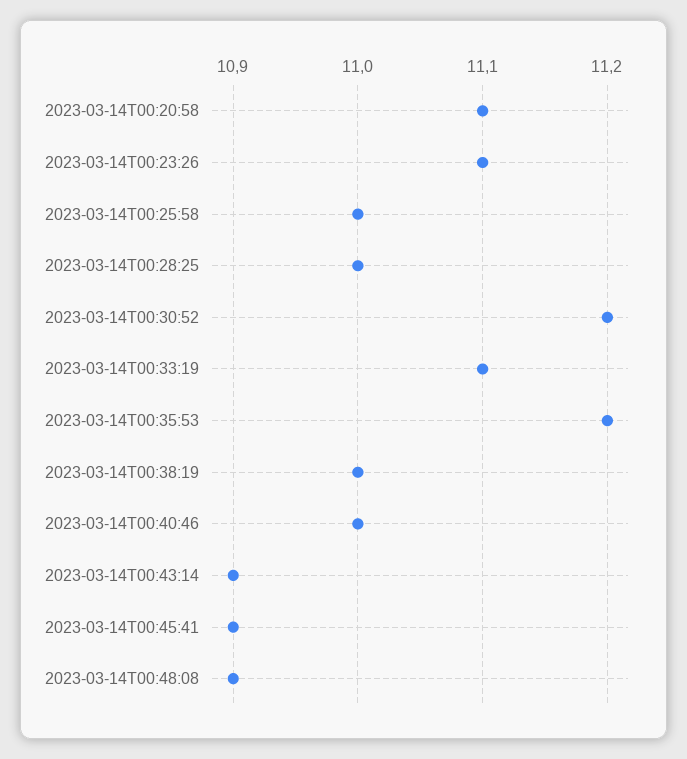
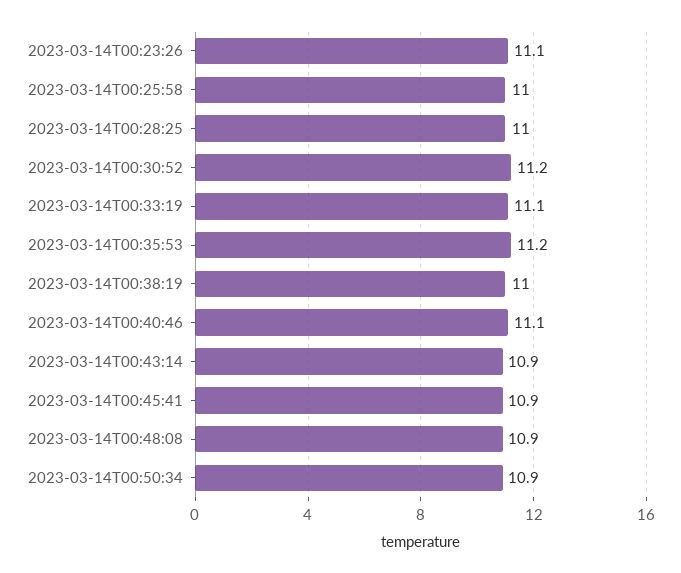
2023-03-14T00:20:58: 11.1 -> none
2023-03-14T00:40:46: 11 -> 11.1
2023-03-14T00:50:34: none -> 10.9

